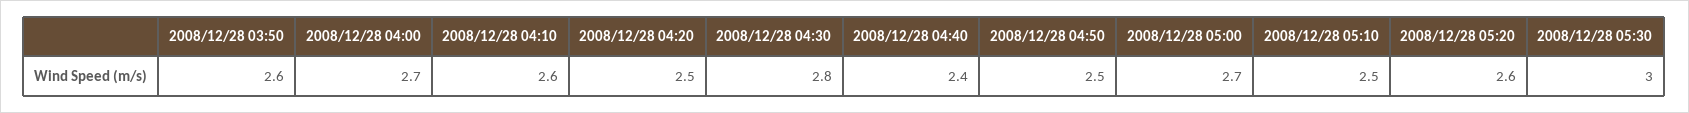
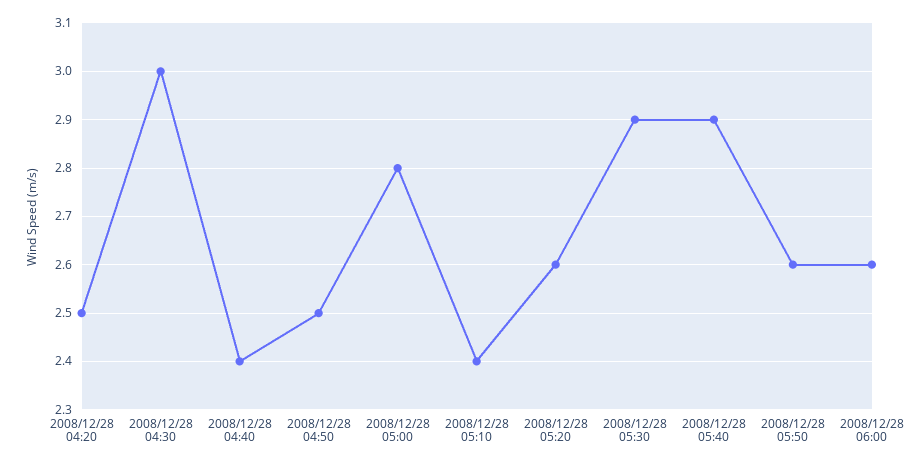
2008/12/28 03:50: 2.6 -> none
2008/12/28 04:00: 2.7 -> none
2008/12/28 04:10: 2.6 -> none
2008/12/28 04:30: 2.8 -> 3
2008/12/28 05:00: 2.7 -> 2.8
2008/12/28 05:10: 2.5 -> 2.4
2008/12/28 05:30: 3 -> 2.9
2008/12/28 05:40: none -> 2.9
2008/12/28 05:50: none -> 2.6
2008/12/28 06:00: none -> 2.6

